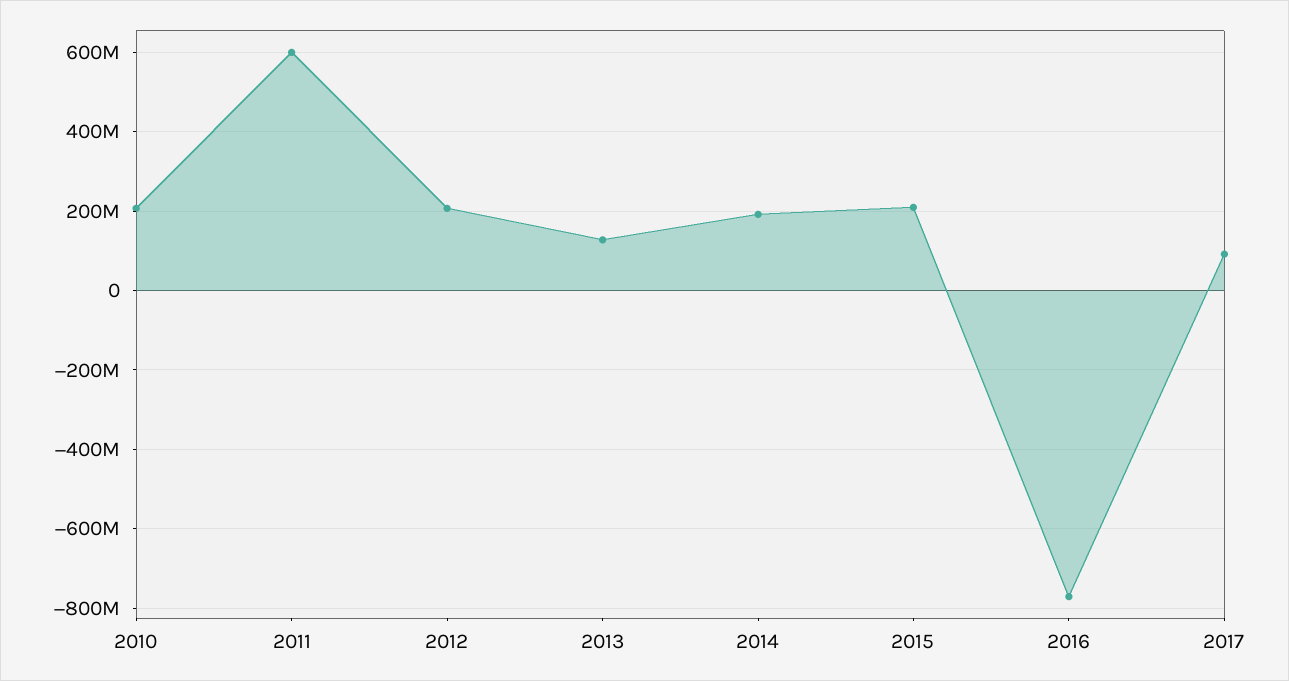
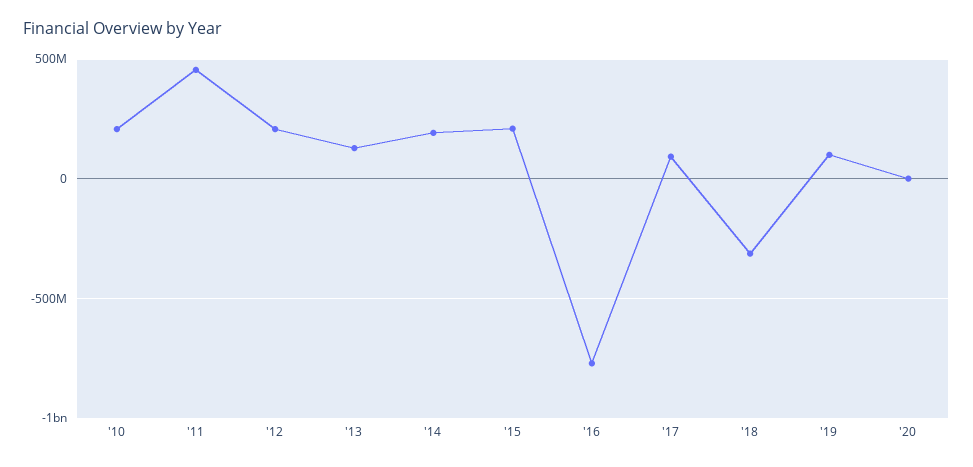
2011: 600000000 -> 450000000
'18: none -> -300000000
'19: none -> 100000000
'20: none -> 0

